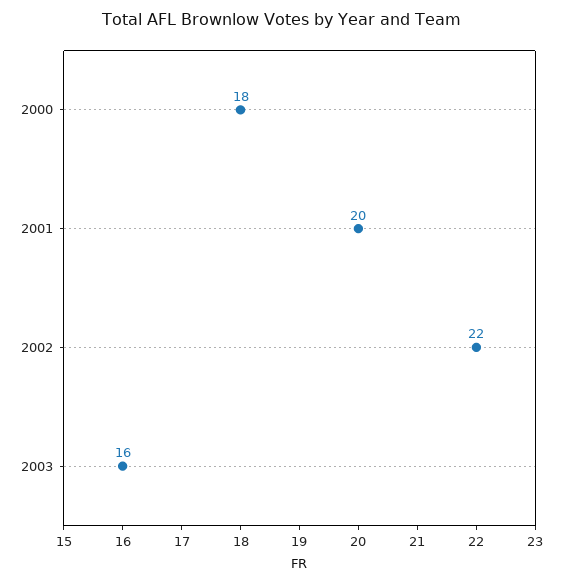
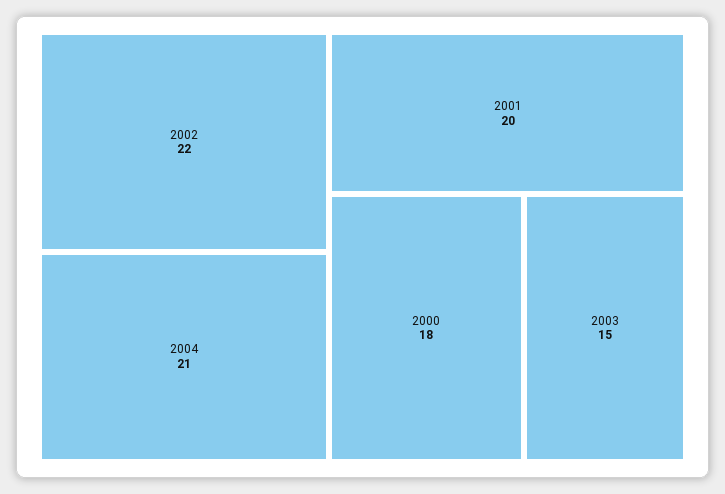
2003: 16 -> 15
2004: none -> 21

